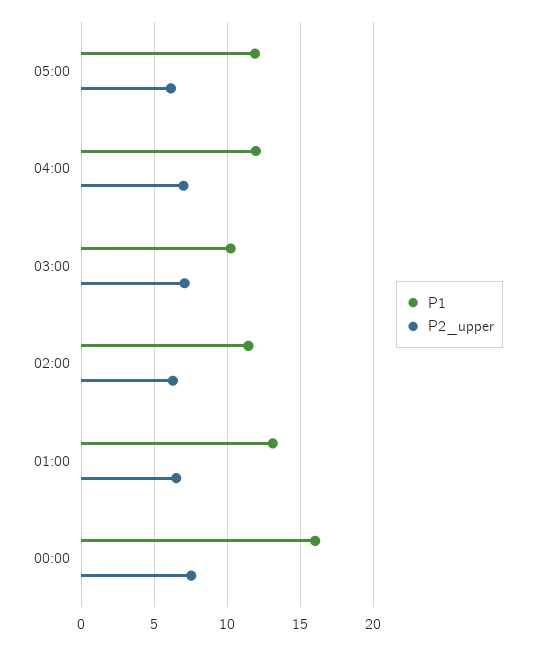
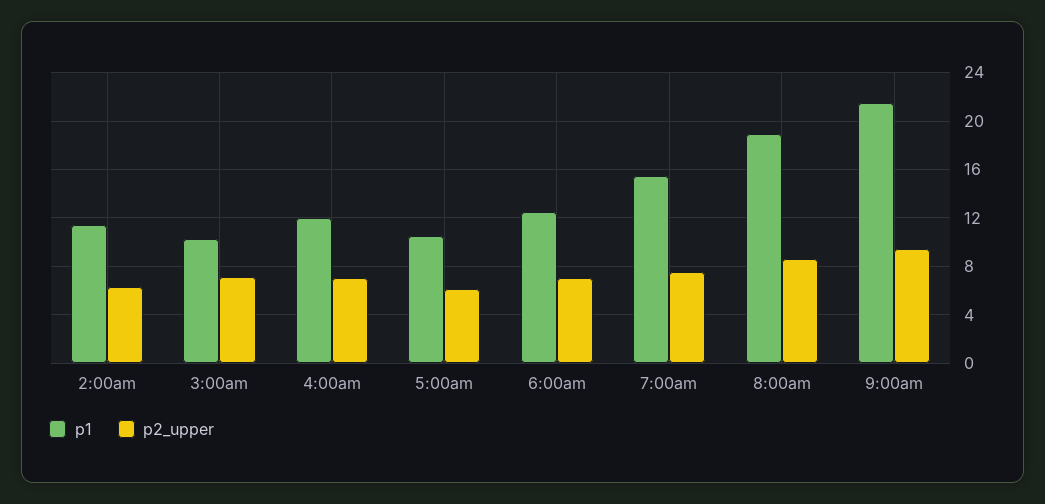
P1, 05:00: 12 -> 10.5
P1, 01:00: 13 -> none
P2_upper, 01:00: 6.5 -> none
P1, 00:00: 16 -> none
P2_upper, 00:00: 7.5 -> none
P1, 6:00am: none -> 12.5
P2_upper, 6:00am: none -> 7
P1, 7:00am: none -> 15.5
P2_upper, 7:00am: none -> 7.5
P1, 8:00am: none -> 19
P2_upper, 8:00am: none -> 8.5
P1, 9:00am: none -> 21.5
P2_upper, 9:00am: none -> 9.5

